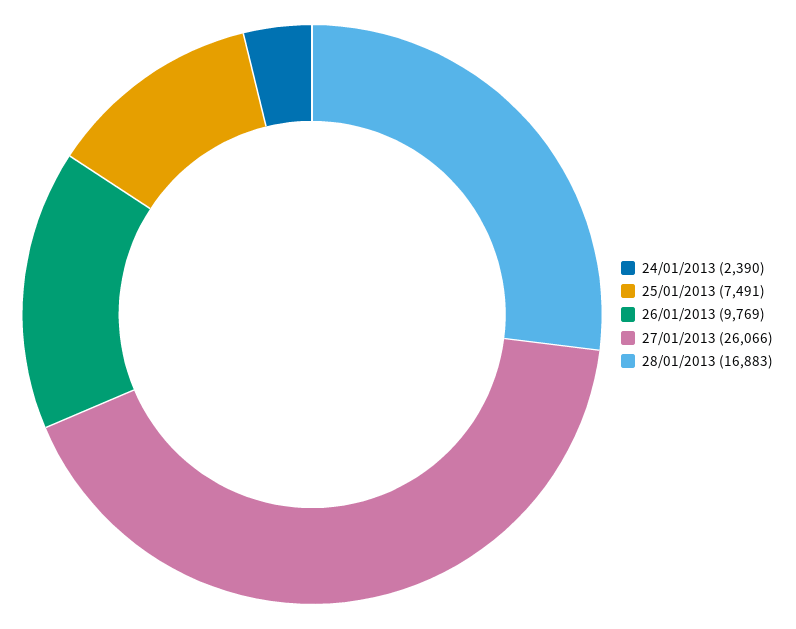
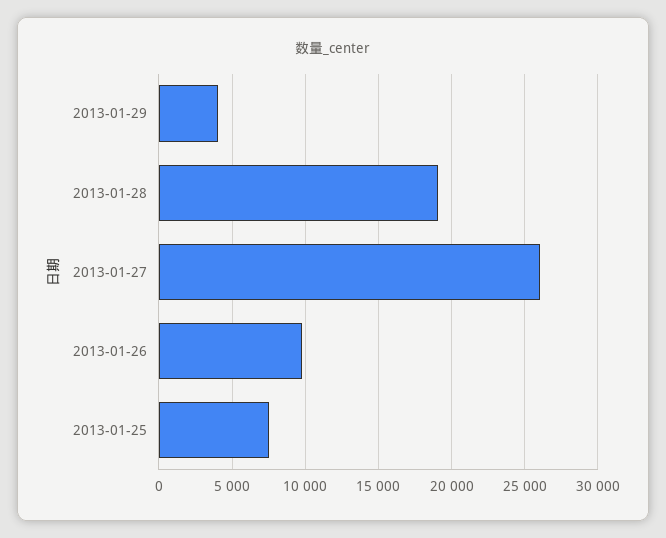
24/01/2013: 2390 -> none
28/01/2013: 16883 -> 19000
2013-01-29: none -> 4000

